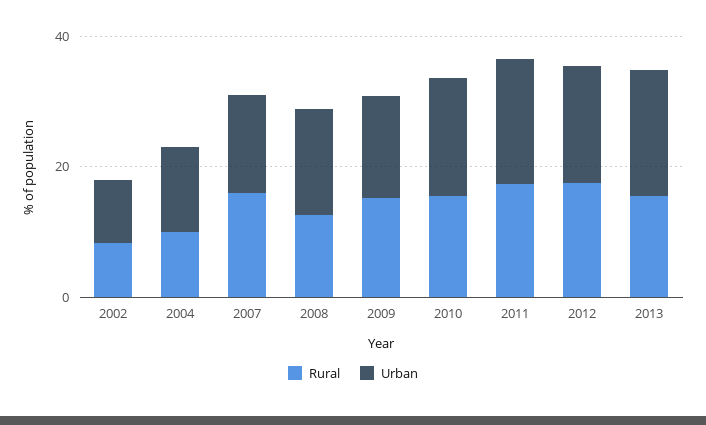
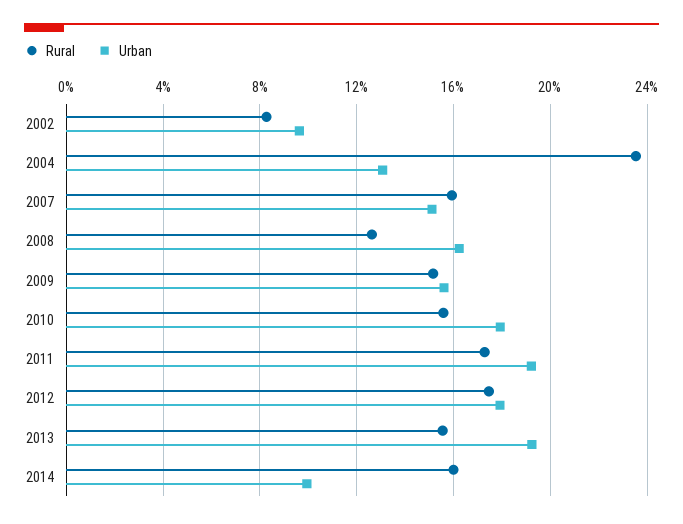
Rural, 2004: 10 -> 23.5
Rural, 2014: none -> 16
Urban, 2014: none -> 10

